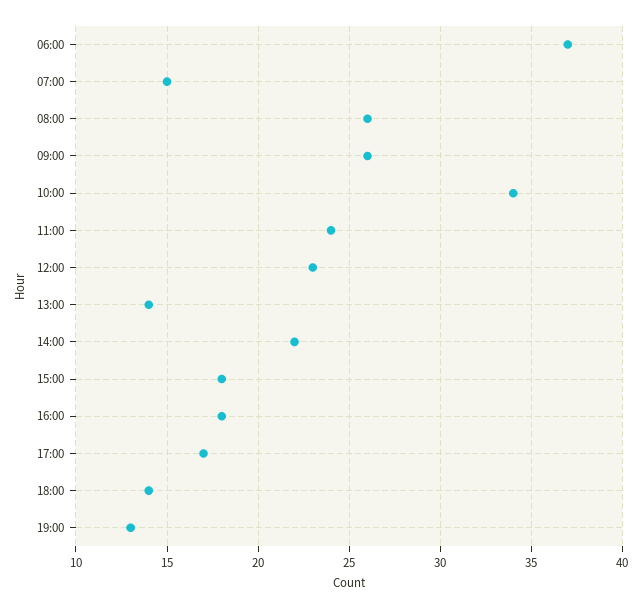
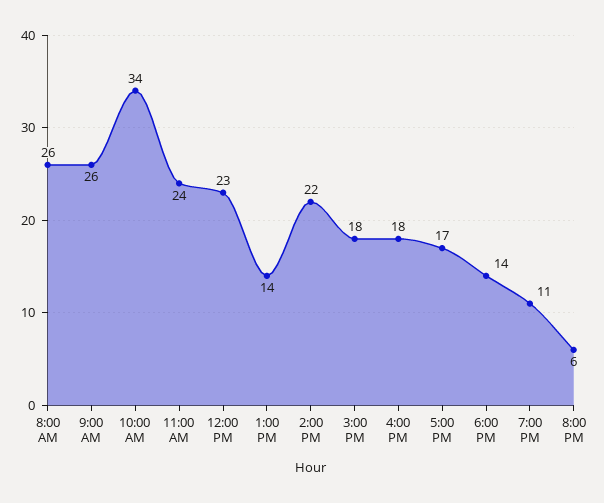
06:00: 37 -> none
07:00: 15 -> none
19:00: 13 -> 11
8:00 PM: none -> 6

